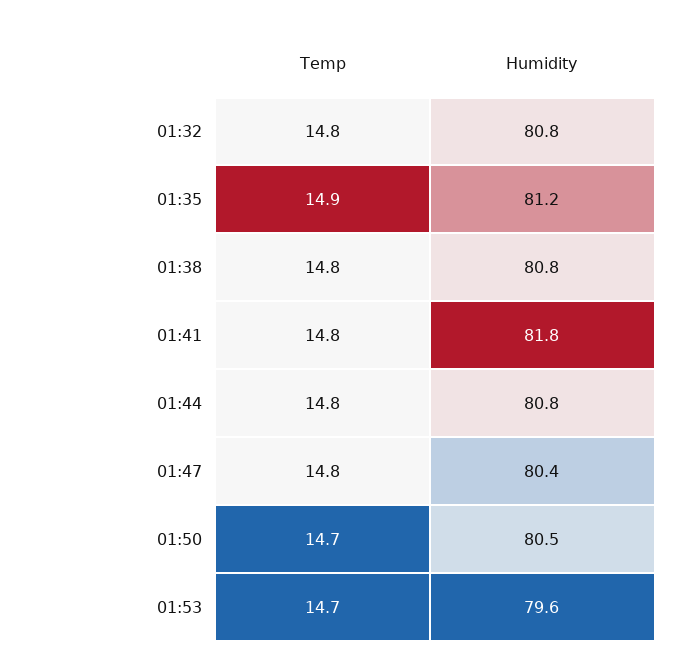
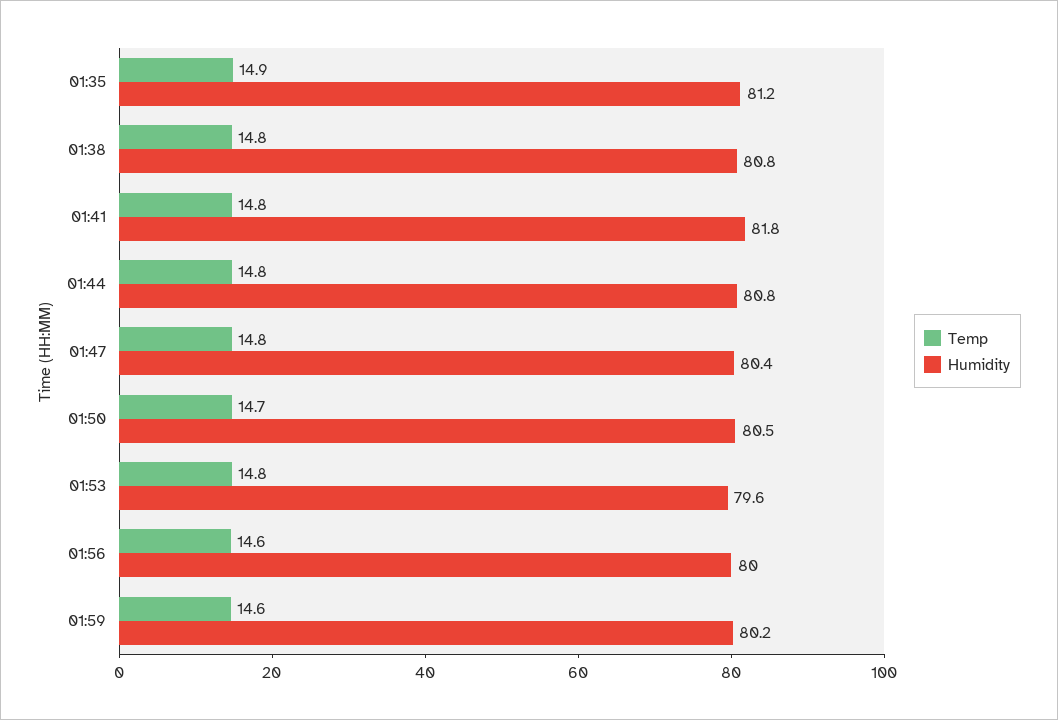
Temp, 01:32: 14.8 -> none
Humidity, 01:32: 80.8 -> none
Temp, 01:53: 14.7 -> 14.8
Temp, 01:56: none -> 14.6
Humidity, 01:56: none -> 80
Temp, 01:59: none -> 14.6
Humidity, 01:59: none -> 80.2

